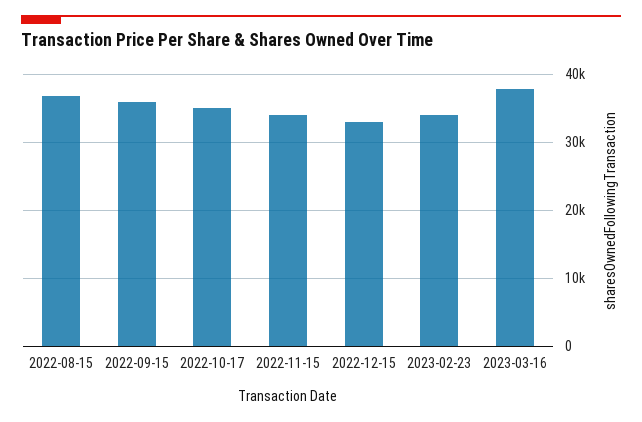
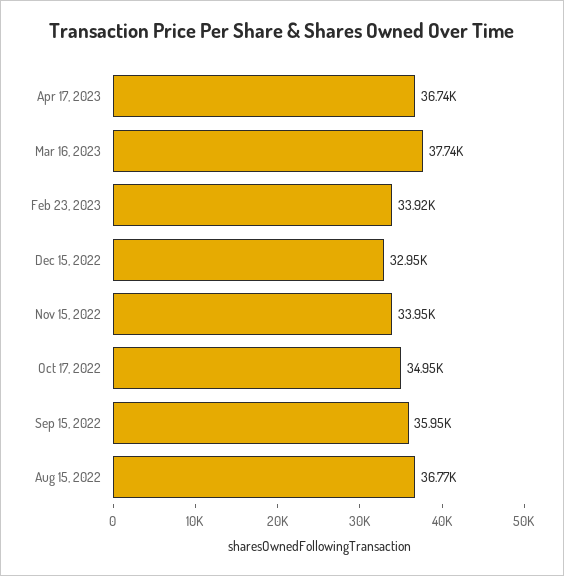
Apr 17, 2023: none -> 36740

